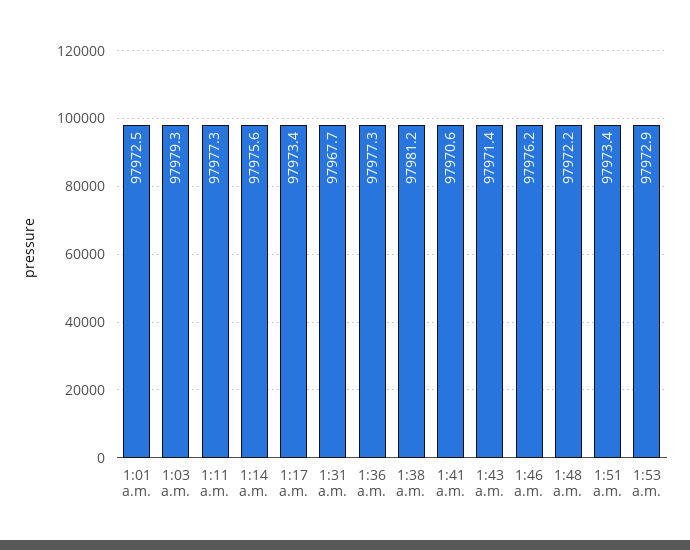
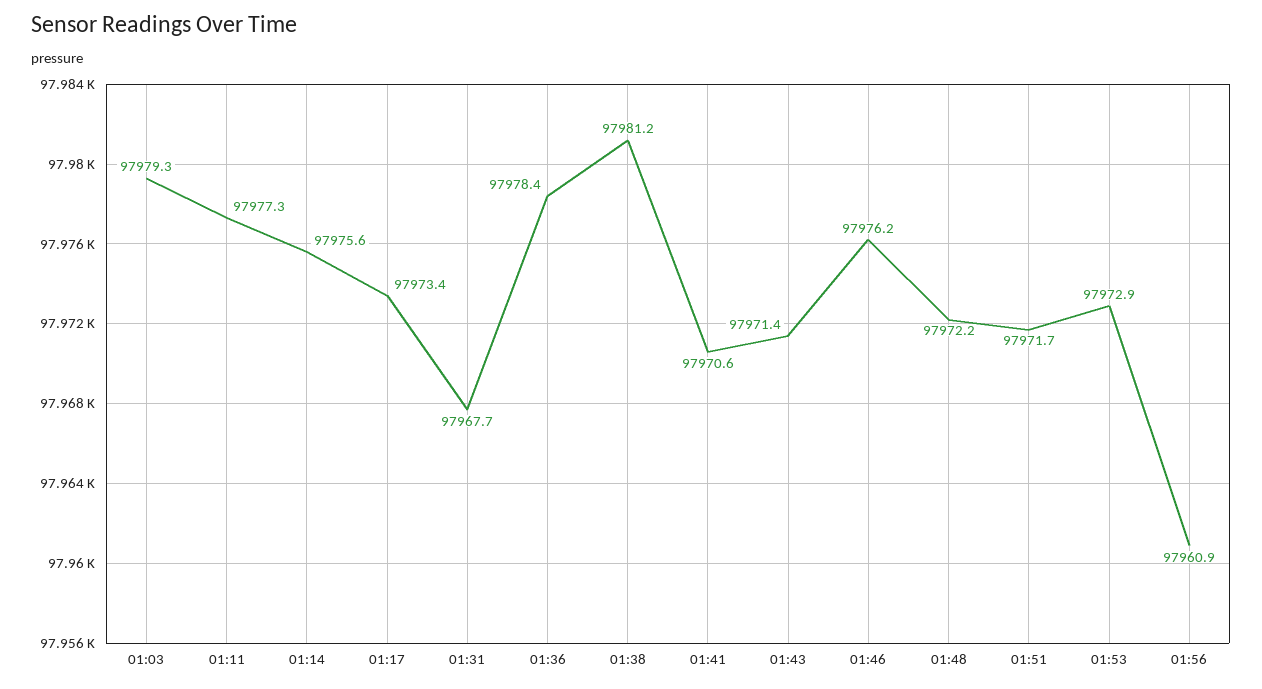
1:01 a.m.: 97972.5 -> none
1:36 a.m.: 97977.3 -> 97978.4
1:51 a.m.: 97973.4 -> 97971.7
01:56: none -> 97960.9

